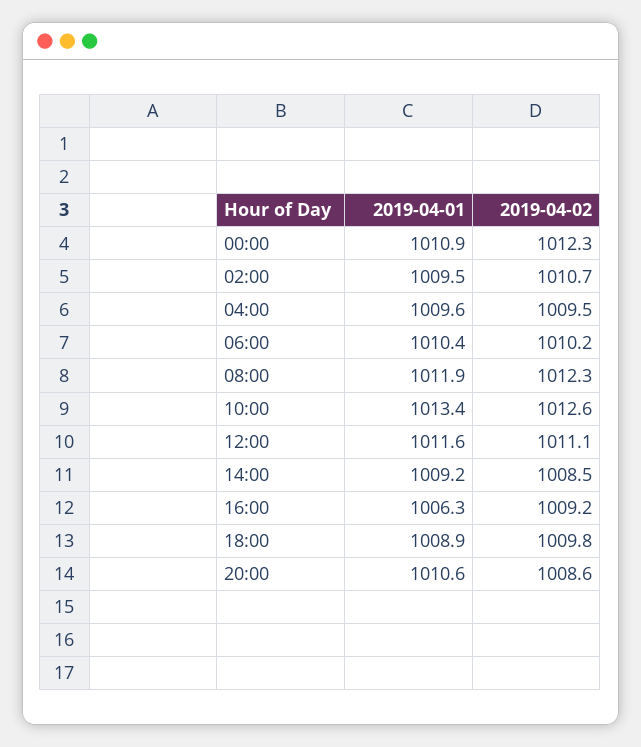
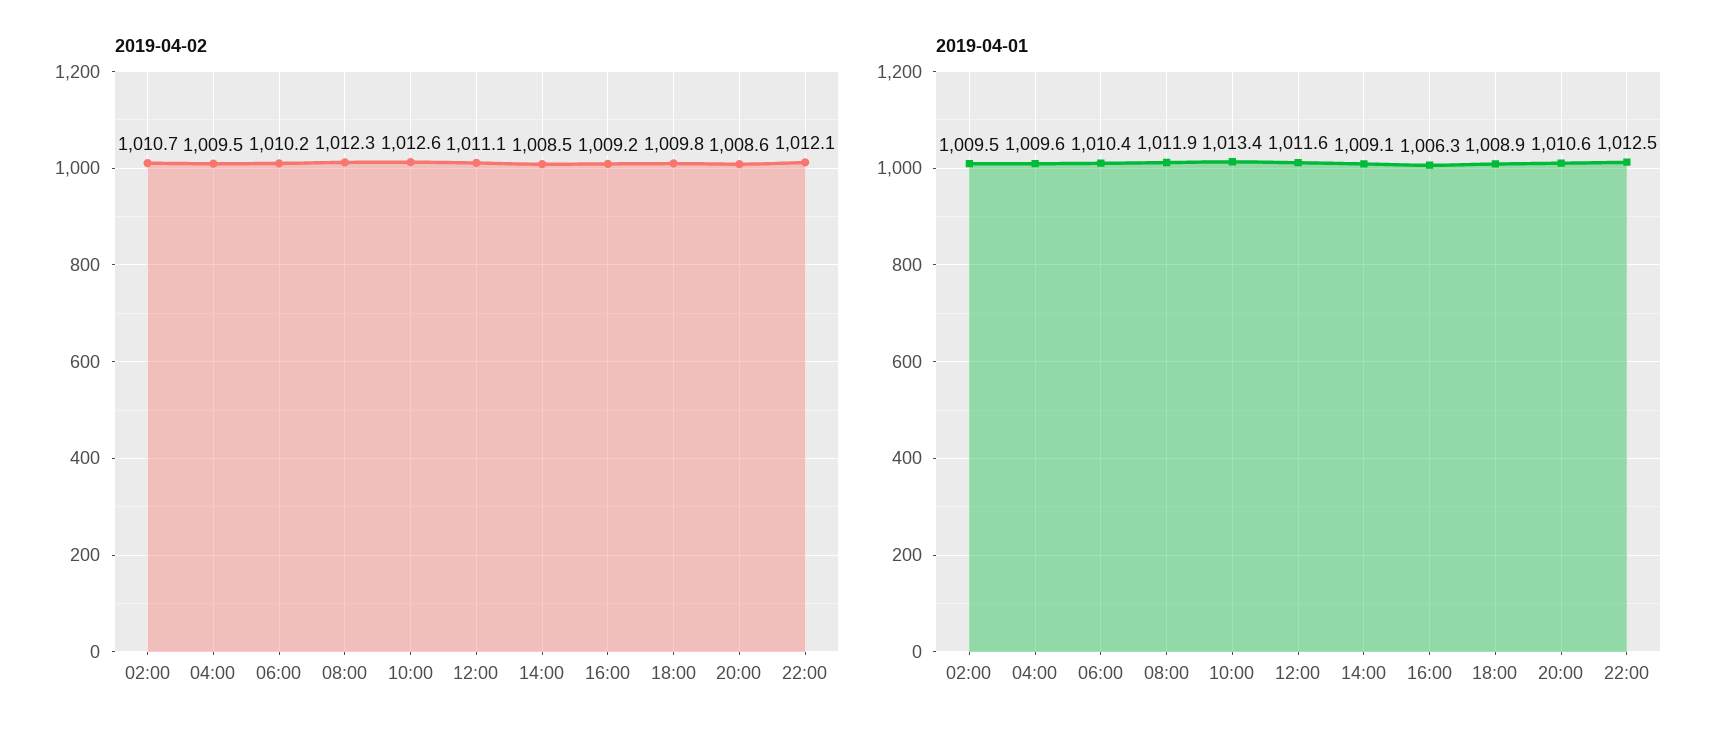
2019-04-01, 00:00: 1010.9 -> none
2019-04-02, 00:00: 1012.3 -> none
2019-04-01, 14:00: 1009.2 -> 1009.1
2019-04-02, 22:00: none -> 1012.1
2019-04-01, 22:00: none -> 1012.5

